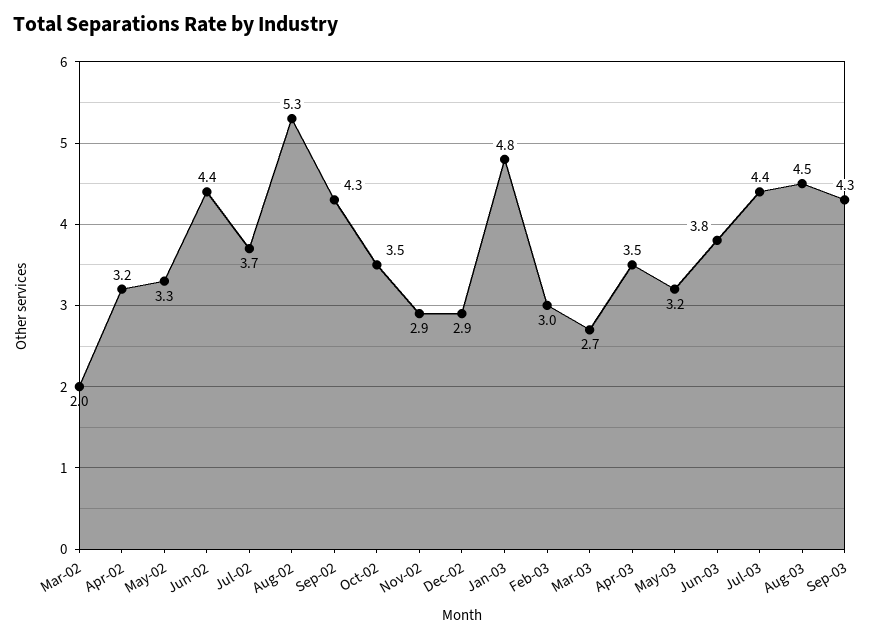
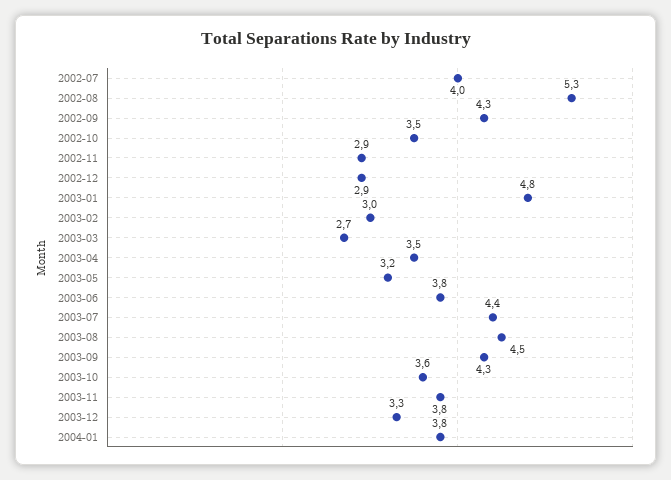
Mar-02: 2 -> none
Apr-02: 3.2 -> none
May-02: 3.3 -> none
Jun-02: 4.4 -> none
Jul-02: 3.7 -> 4
2003-10: none -> 3.6
2003-11: none -> 3.8
2003-12: none -> 3.3
2004-01: none -> 3.8

